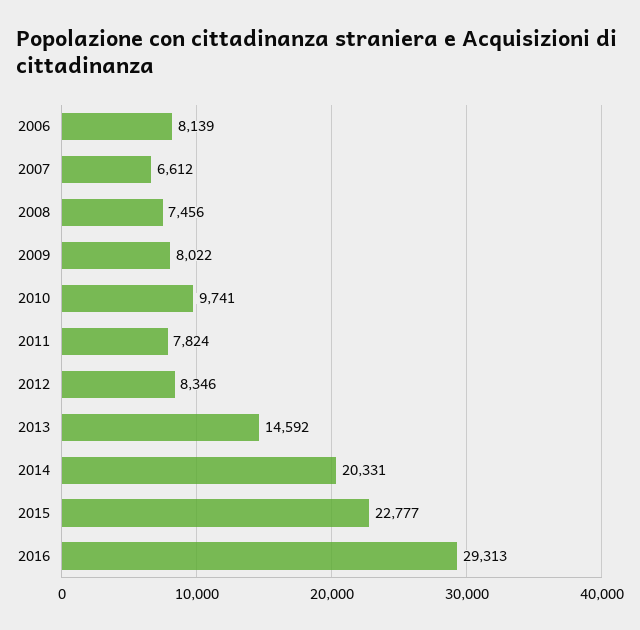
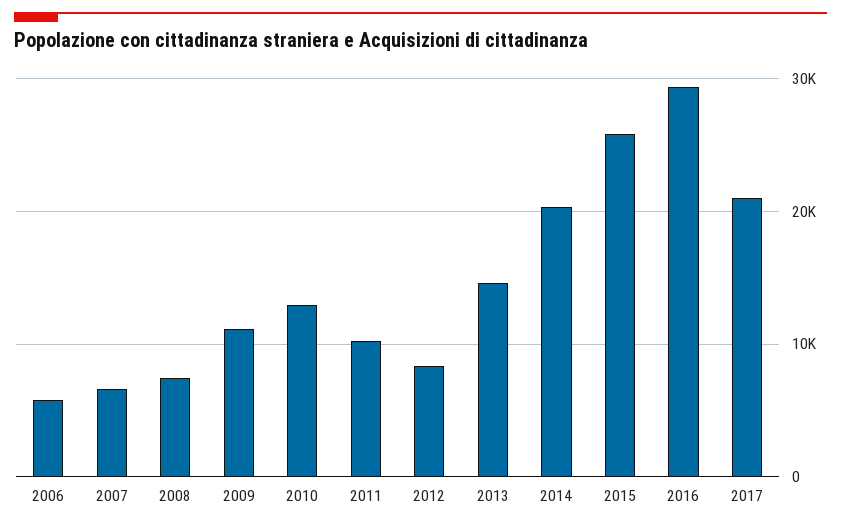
2006: 8139 -> 6000
2009: 8022 -> 11000
2010: 9741 -> 13000
2011: 7824 -> 10000
2015: 22777 -> 26000
2017: none -> 21000

